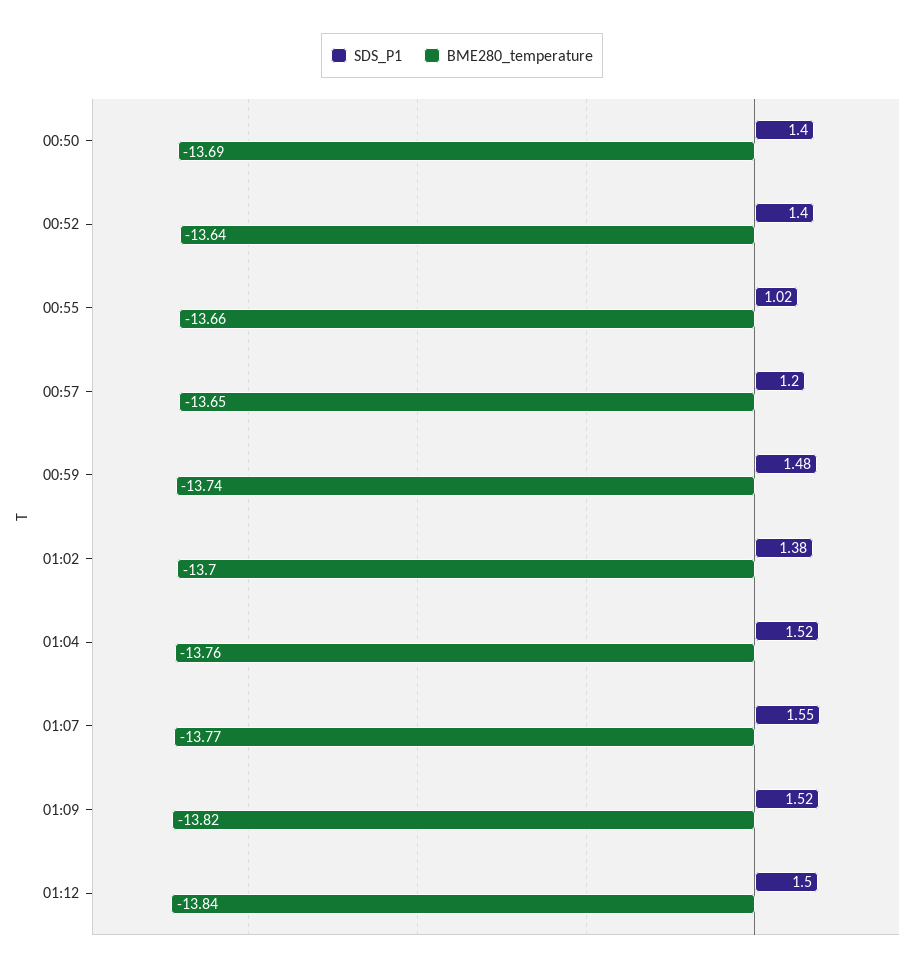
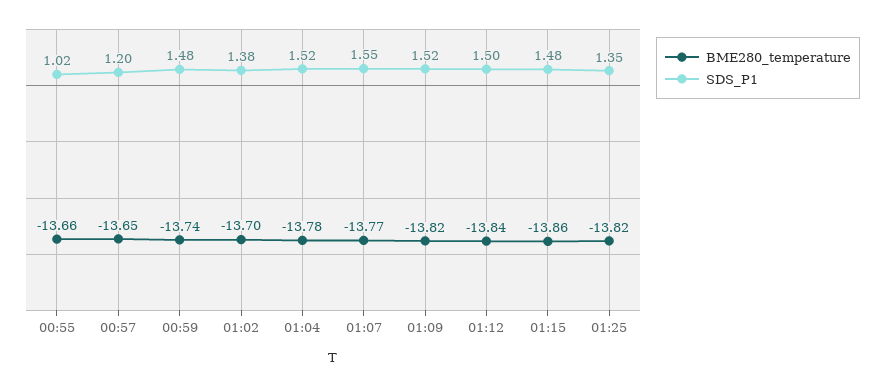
SDS_P1, 00:50: 1.4 -> none
BME280_temperature, 00:50: -13.69 -> none
SDS_P1, 00:52: 1.4 -> none
BME280_temperature, 00:52: -13.64 -> none
BME280_temperature, 01:04: -13.76 -> -13.78
BME280_temperature, 01:15: none -> -13.86
SDS_P1, 01:15: none -> 1.48
BME280_temperature, 01:25: none -> -13.82
SDS_P1, 01:25: none -> 1.35

